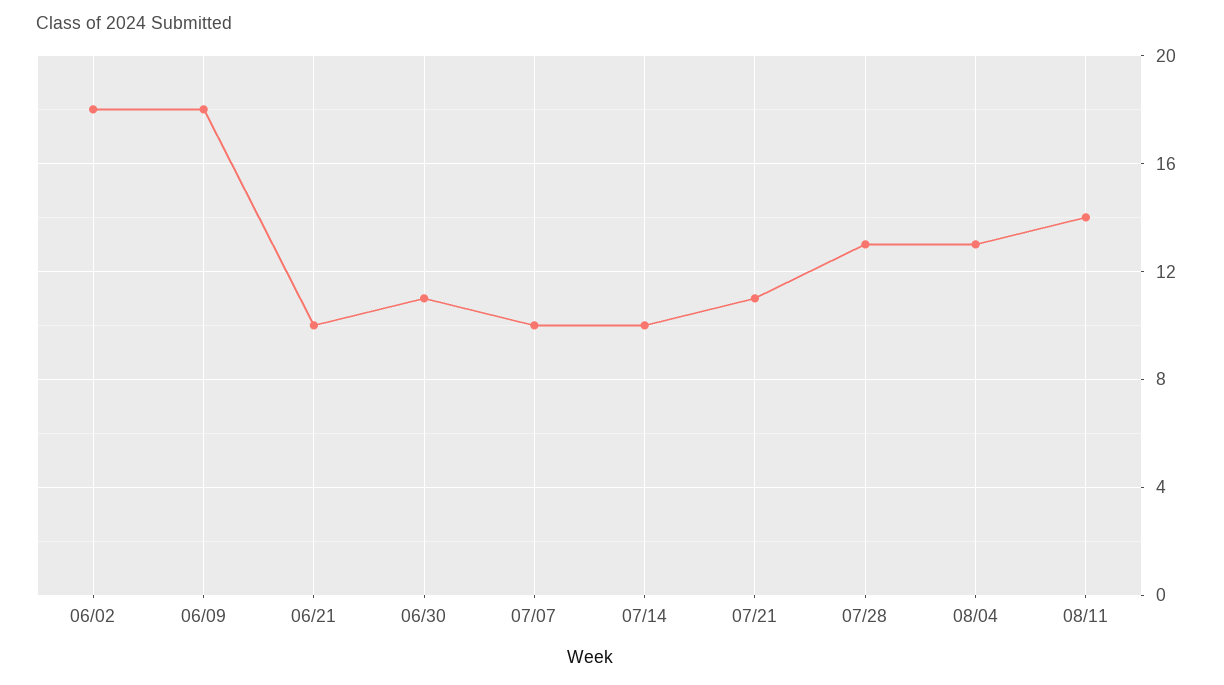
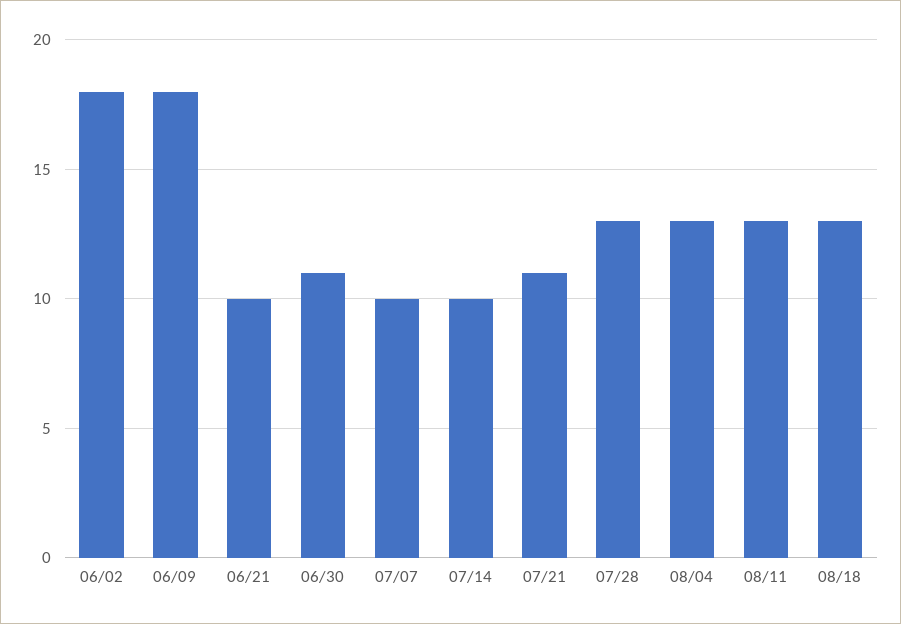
08/11: 14 -> 13
08/18: none -> 13

